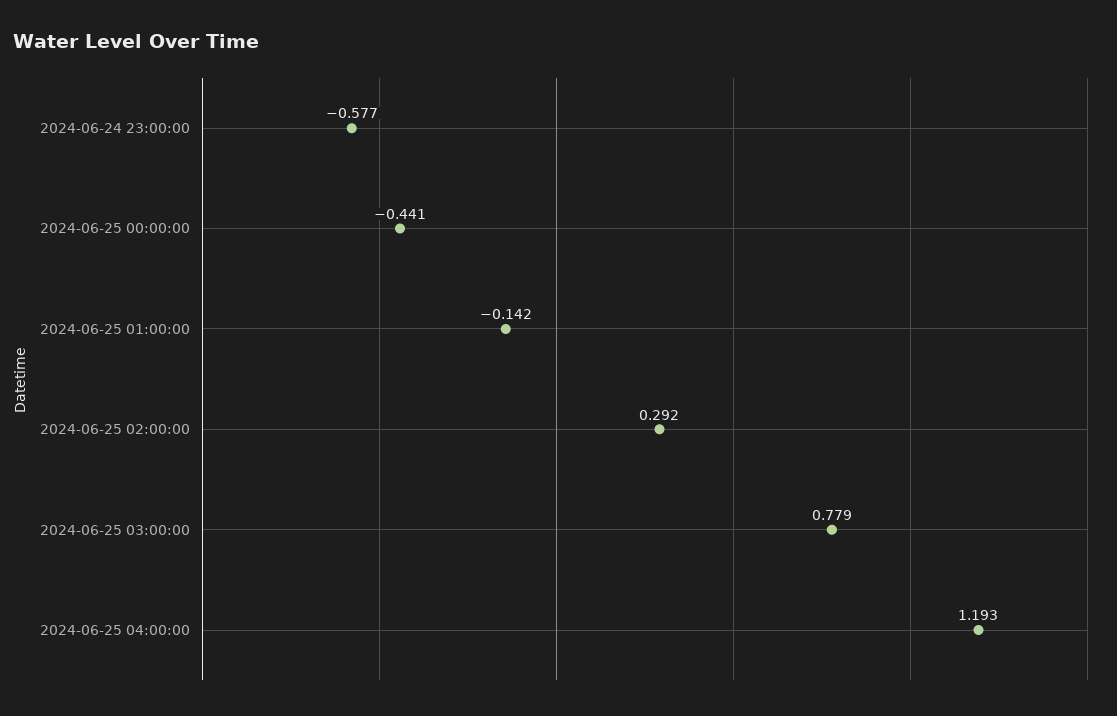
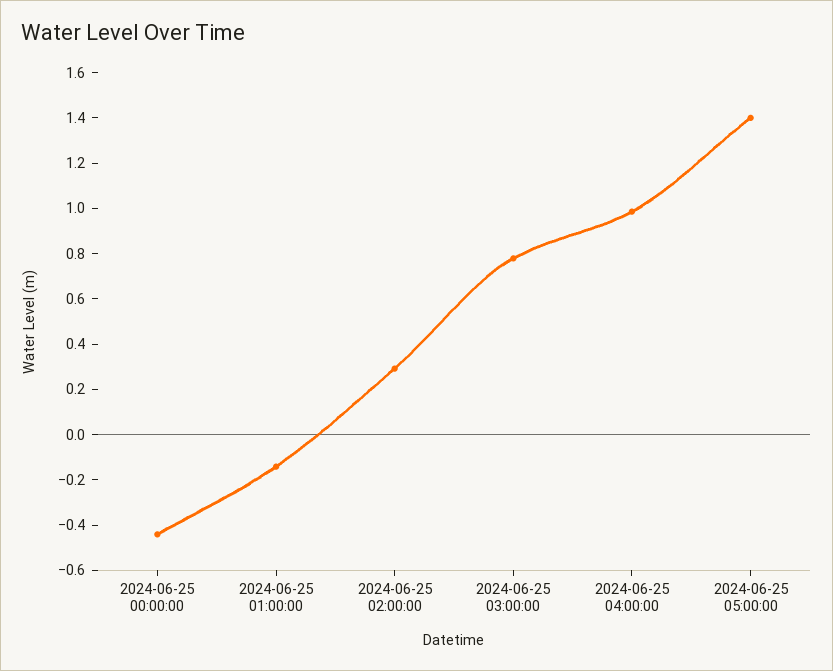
2024-06-24 23:00:00: -0.577 -> none
2024-06-25 04:00:00: 1.193 -> 1
2024-06-25 05:00:00: none -> 1.4

